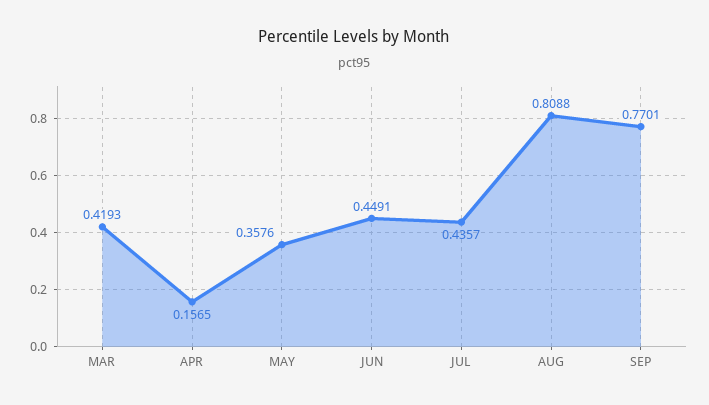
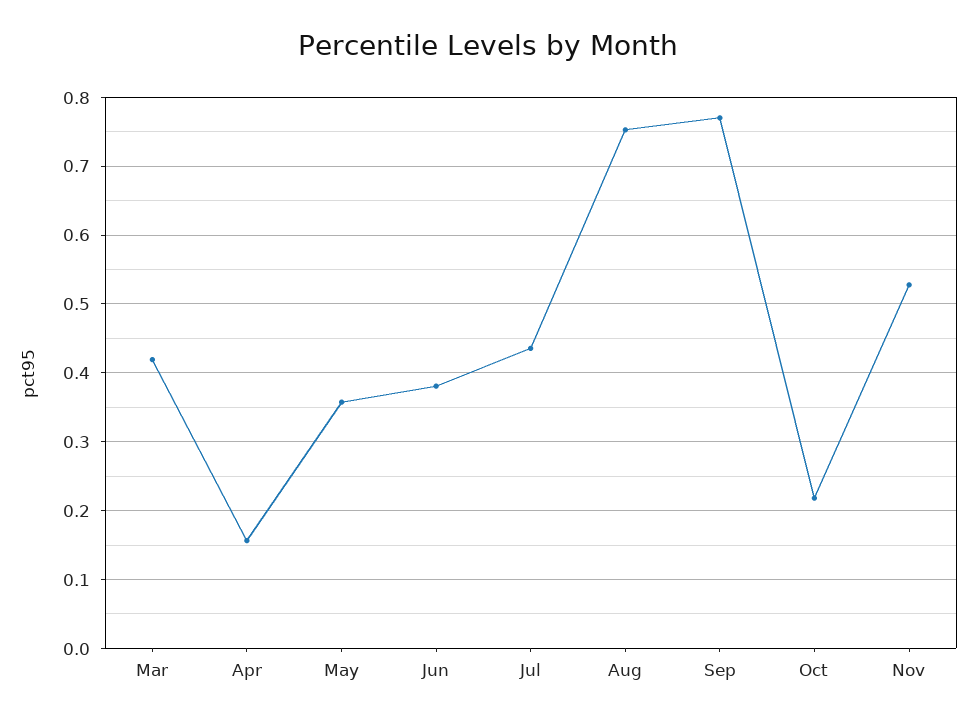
JUN: 0.4491 -> 0.38
AUG: 0.8088 -> 0.75
Oct: none -> 0.22
Nov: none -> 0.53

